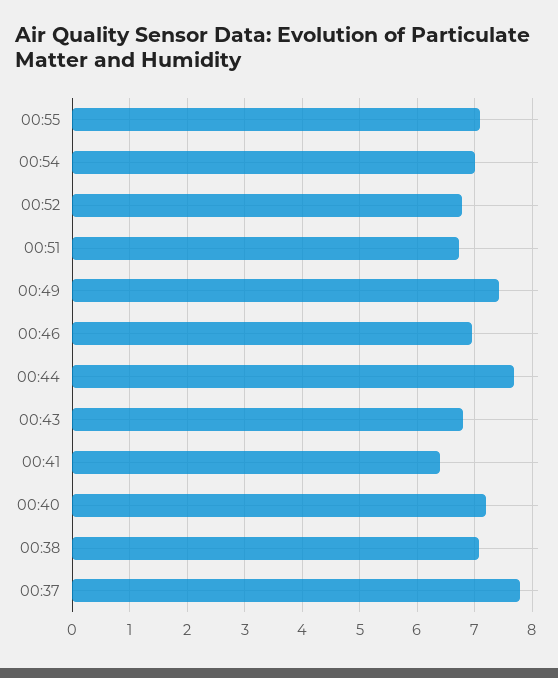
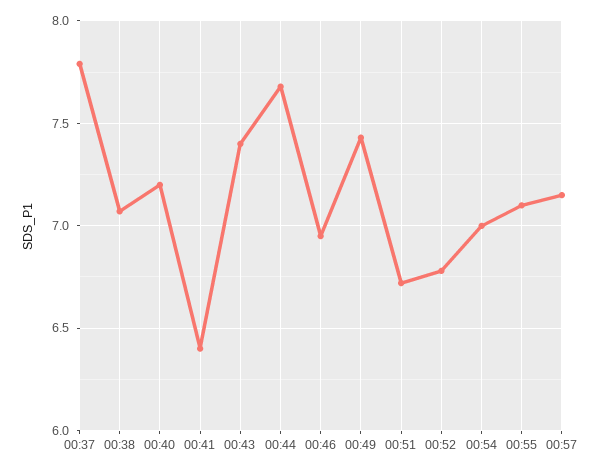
00:43: 6.8 -> 7.4
00:57: none -> 7.15

